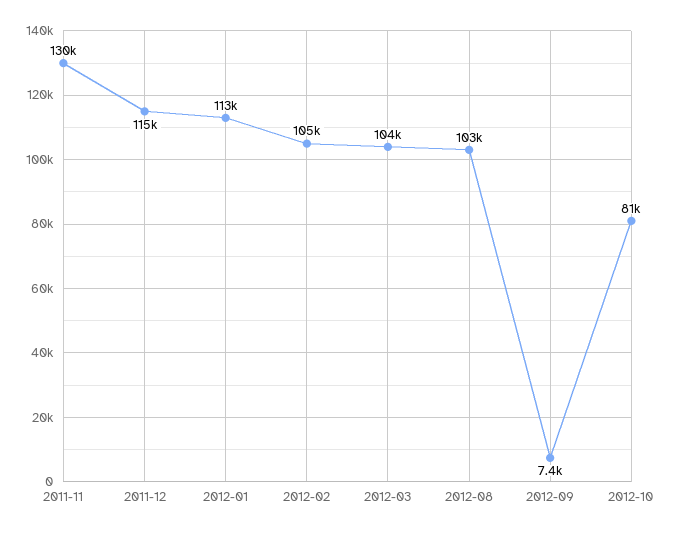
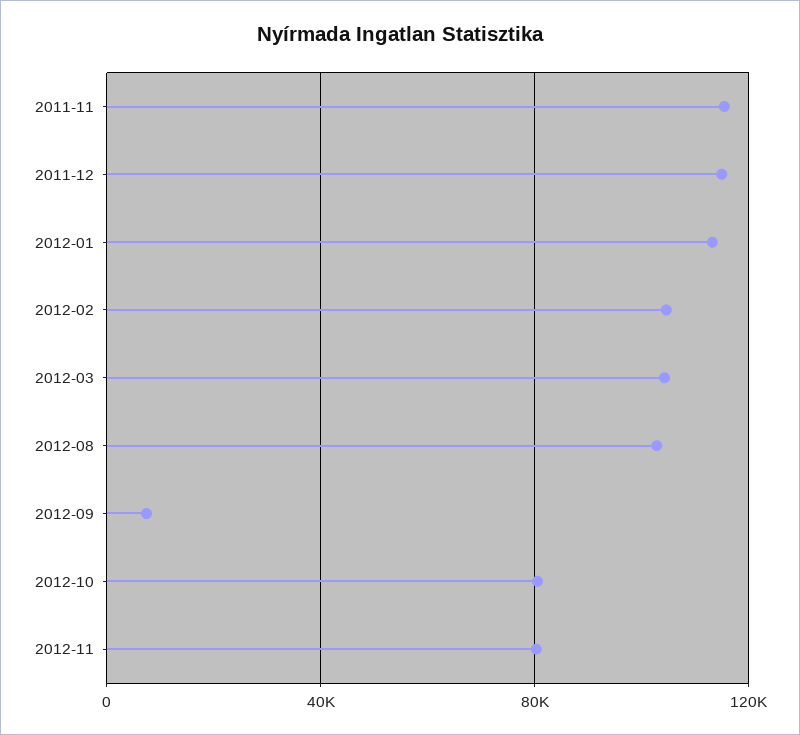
2011-11: 130000 -> 115000
2012-11: none -> 80000

